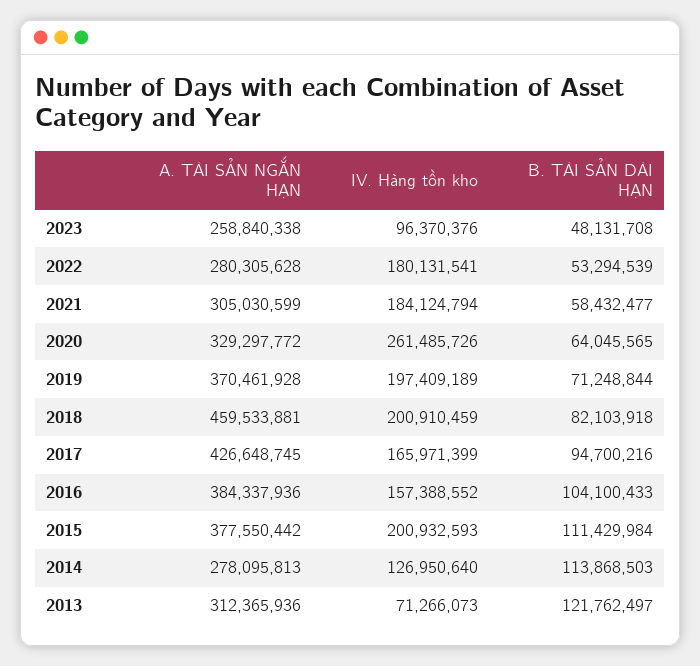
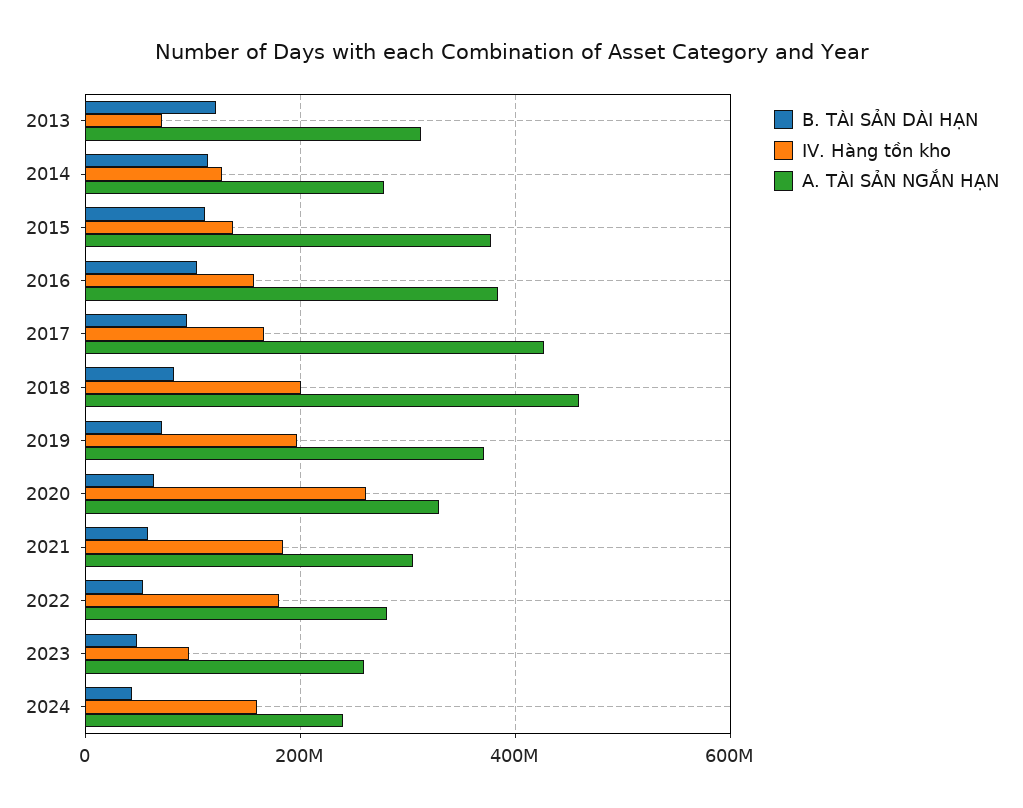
IV. Hàng tồn kho, 2015: 200932593 -> 140000000
B. TÀI SẢN DÀI HẠN, 2024: none -> 40000000
IV. Hàng tồn kho, 2024: none -> 160000000
A. TÀI SẢN NGẮN HẠN, 2024: none -> 240000000

